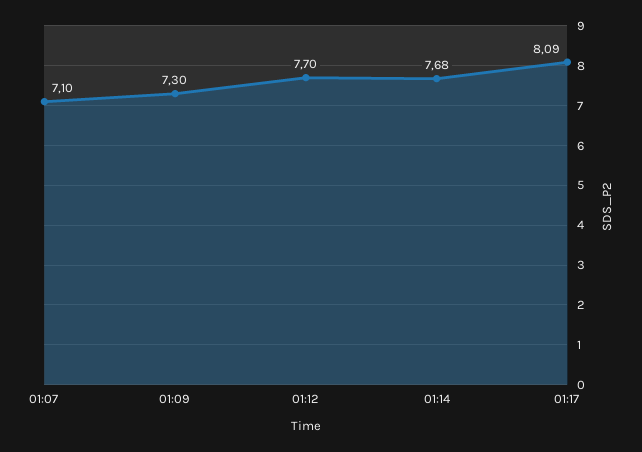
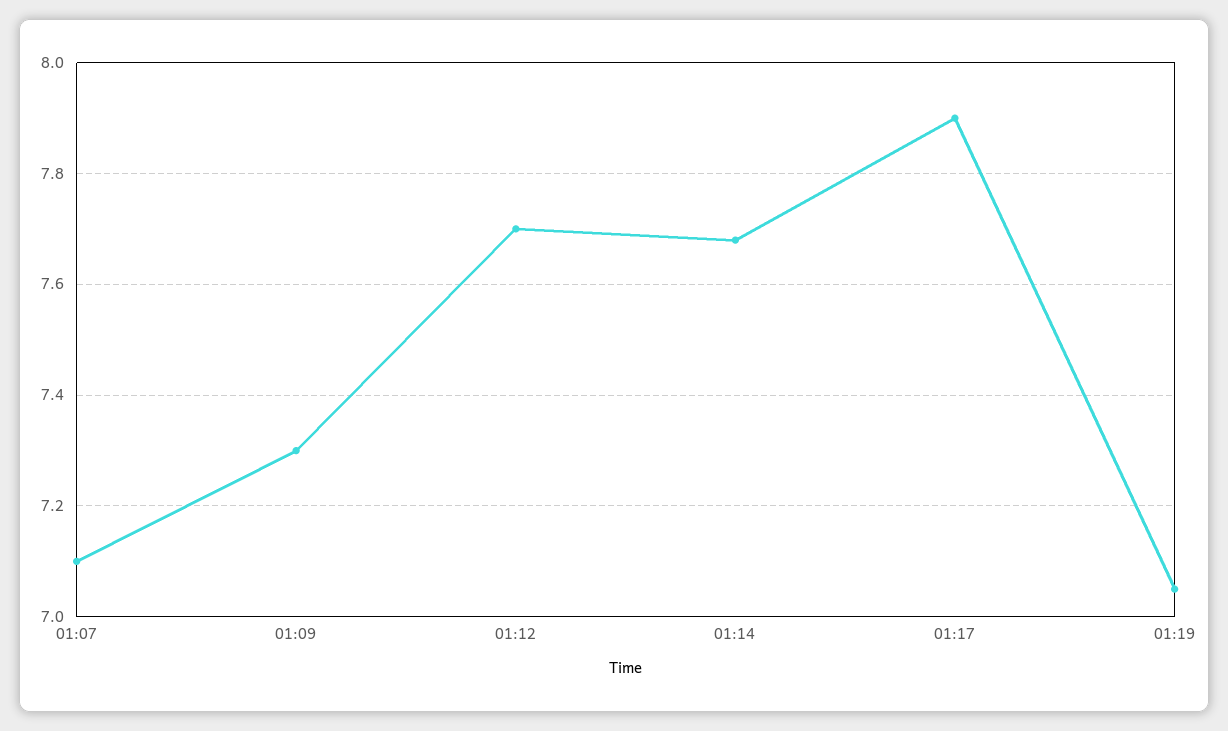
01:17: 8.09 -> 7.9
01:19: none -> 7.05

